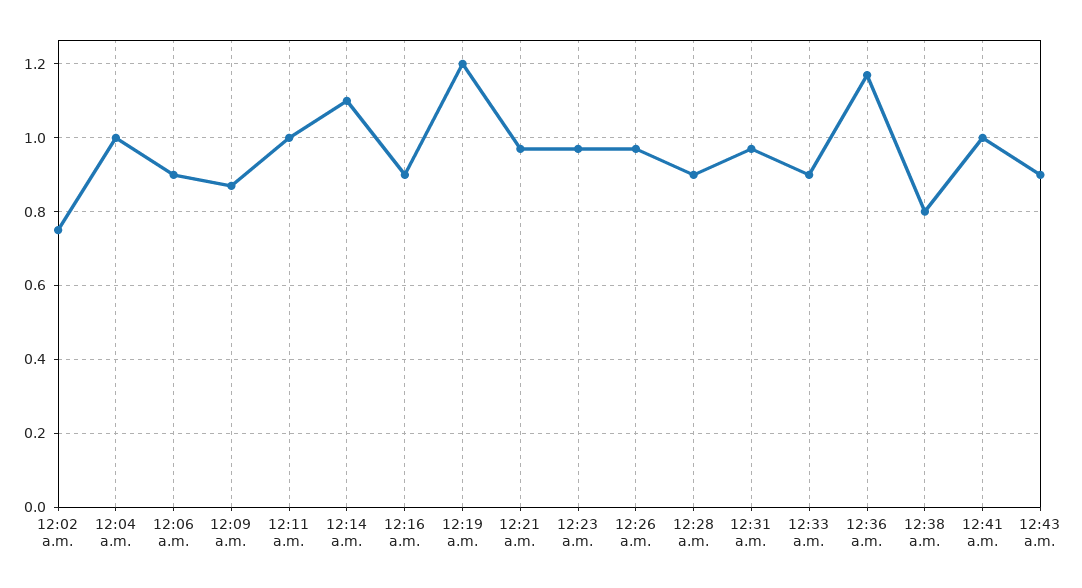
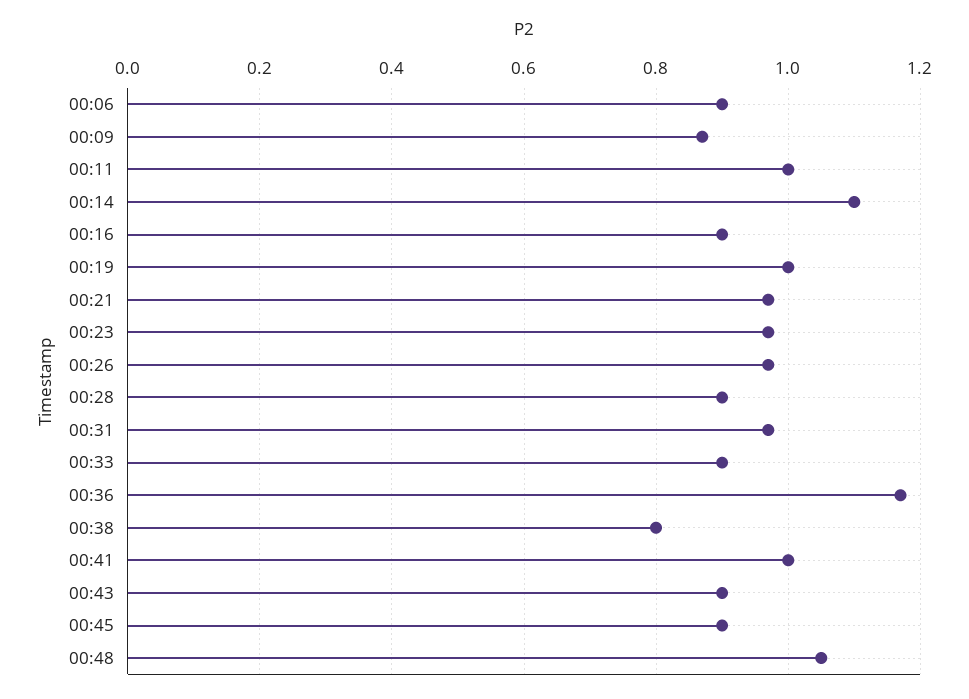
12:02 a.m.: 0.75 -> none
12:04 a.m.: 1 -> none
12:19 a.m.: 1.2 -> 1
00:45: none -> 0.9
00:48: none -> 1.05

